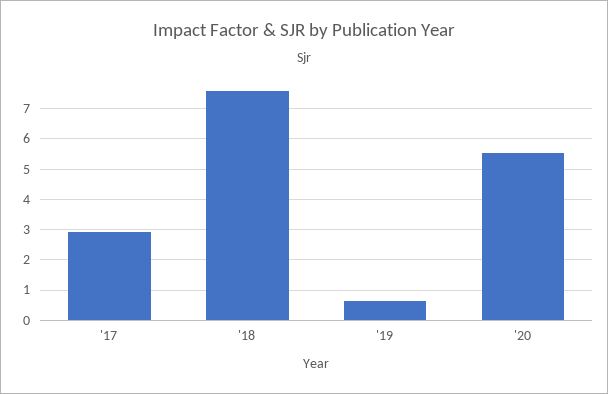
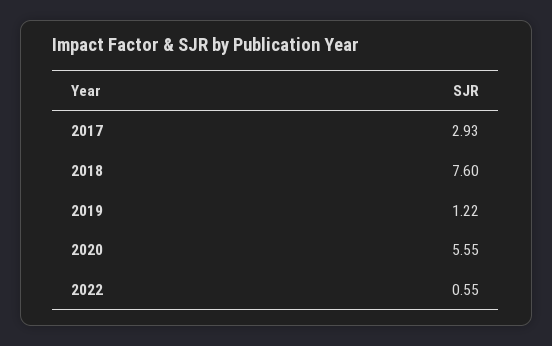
'19: 0.6 -> 1.22
2022: none -> 0.55

